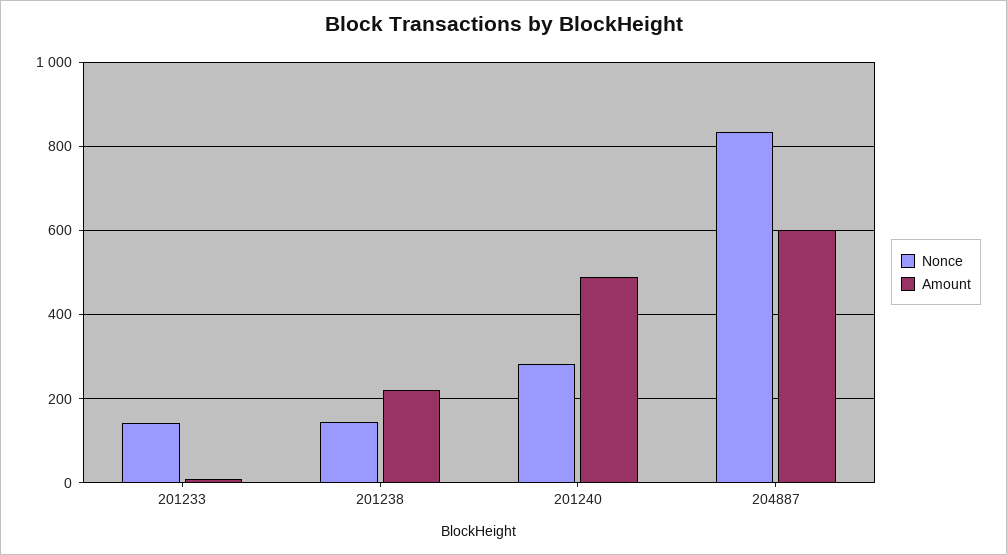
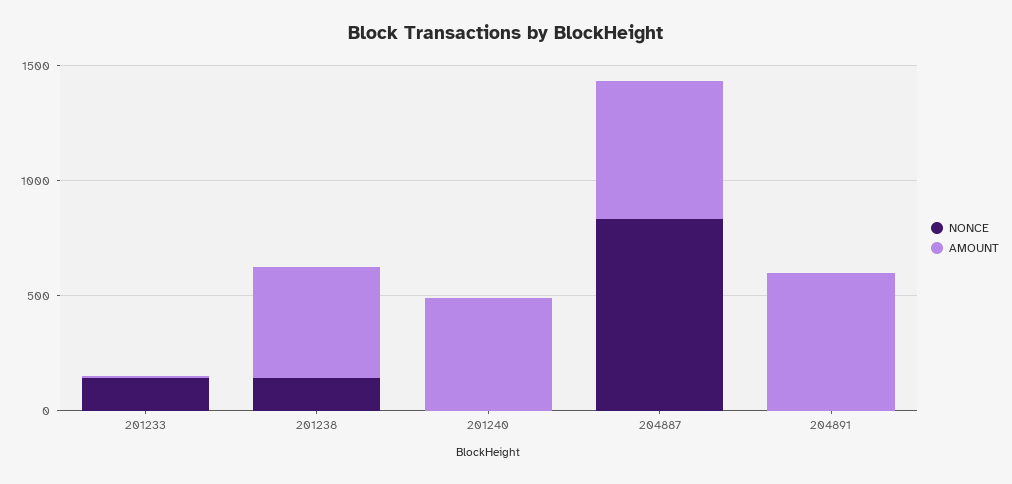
Amount, 201238: 220 -> 500
Nonce, 201240: 280 -> 0
Nonce, 204891: none -> 0
Amount, 204891: none -> 600

